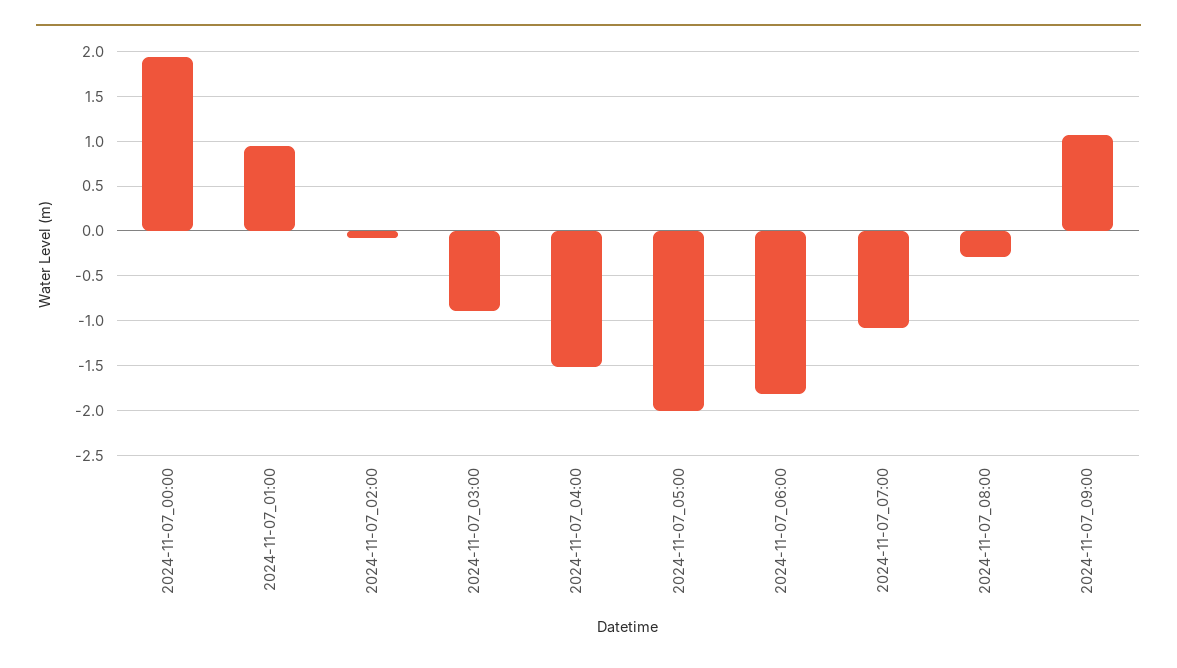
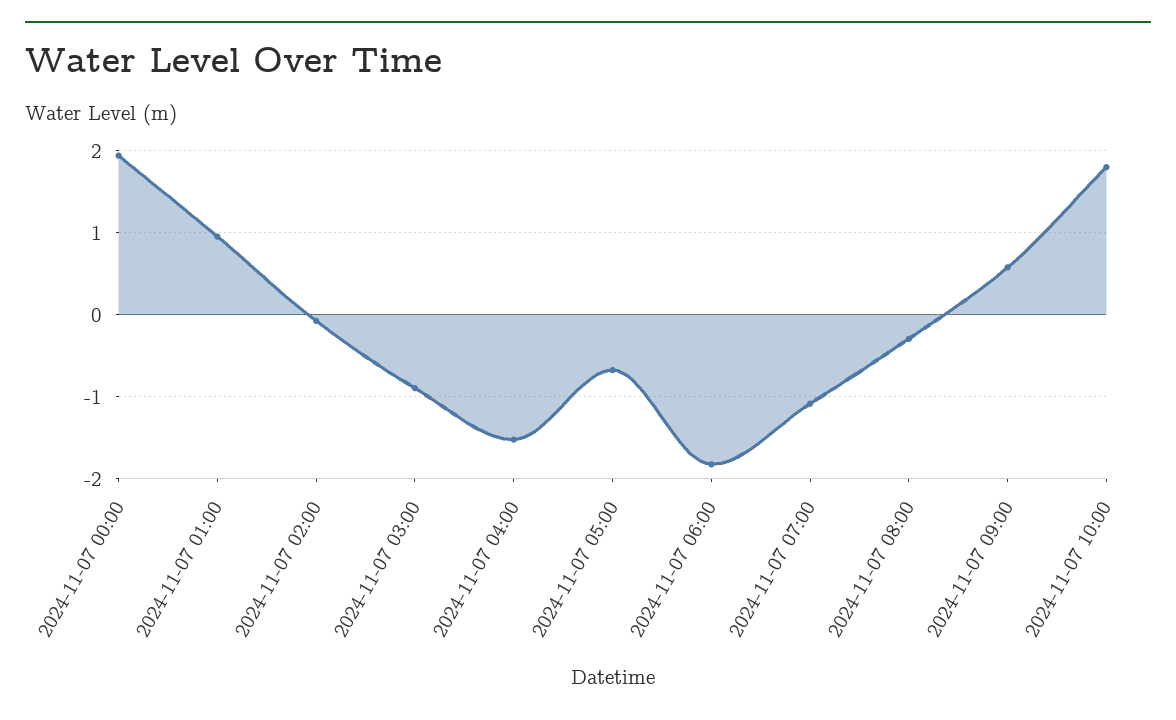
2024-11-07_05:00: -2 -> -0.7
2024-11-07_09:00: 1.1 -> 0.6
2024-11-07 10:00: none -> 1.8

